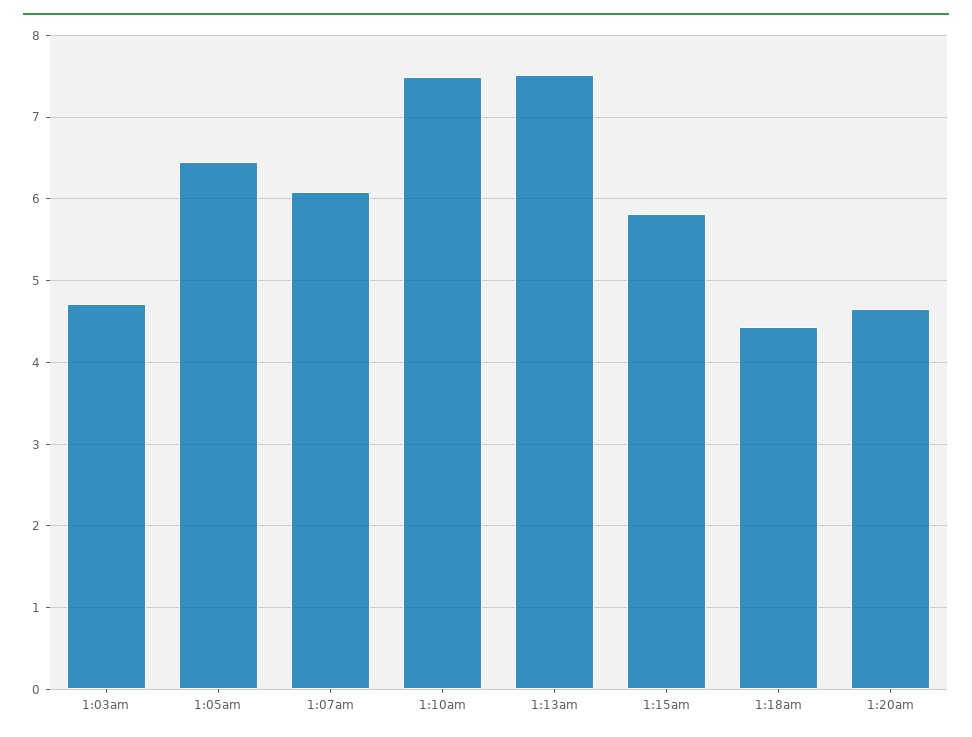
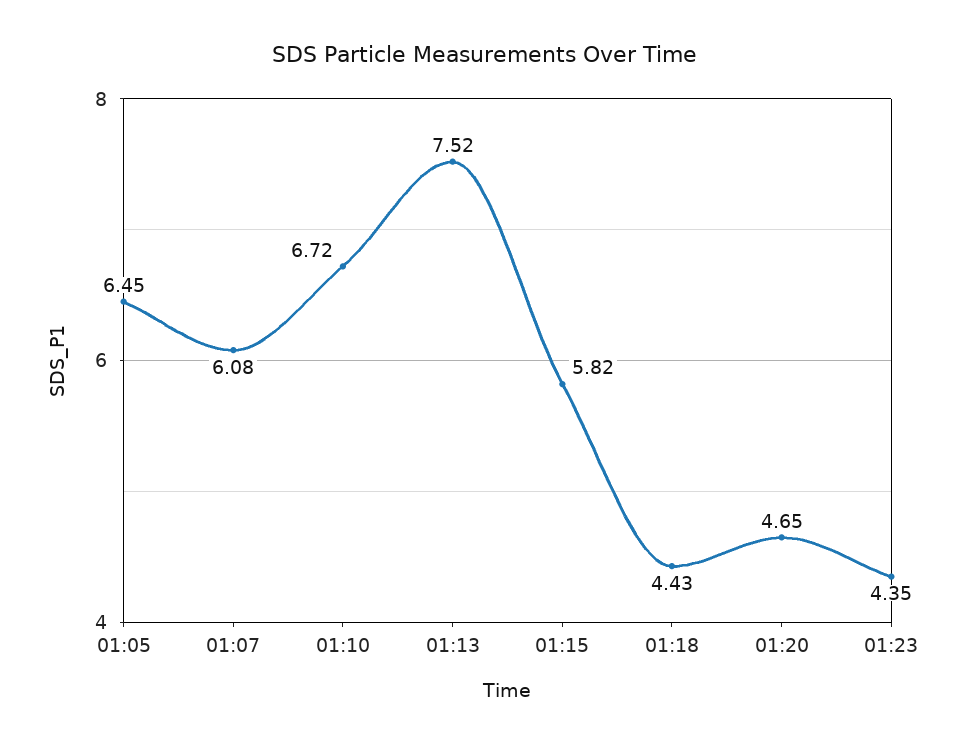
1:03am: 4.7 -> none
1:10am: 7.5 -> 6.72
01:23: none -> 4.35

